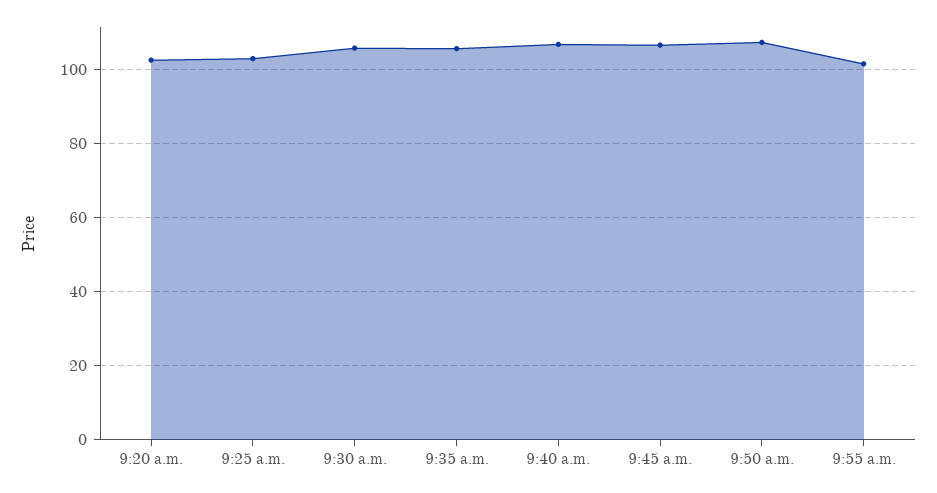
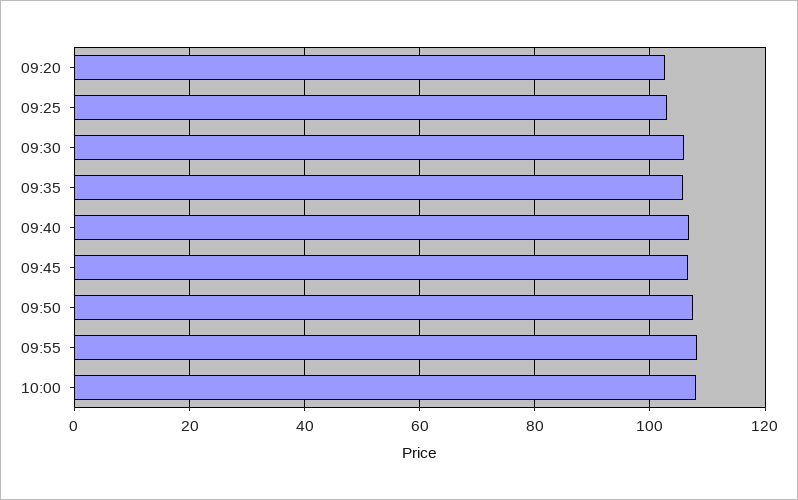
9:55 a.m.: 102 -> 108
10:00: none -> 108

